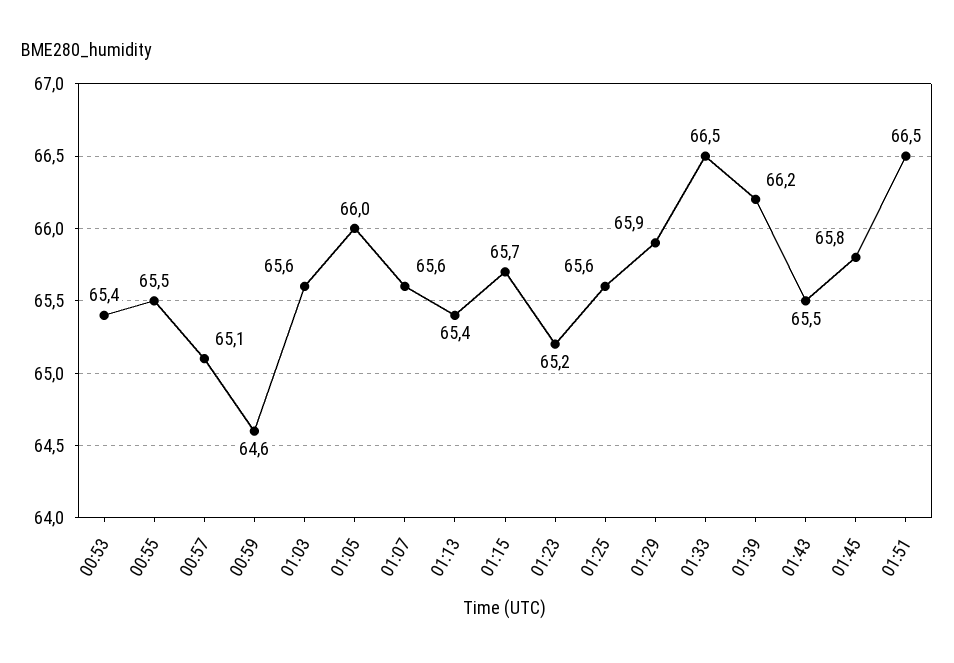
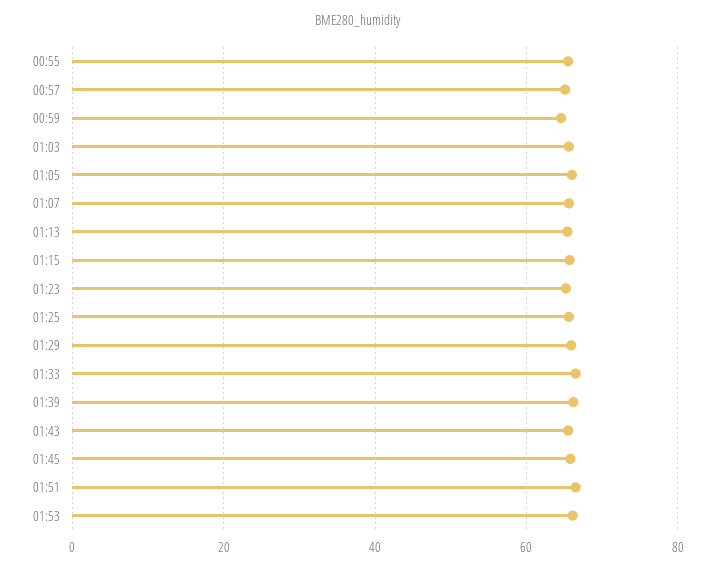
00:53: 65.4 -> none
01:53: none -> 66

